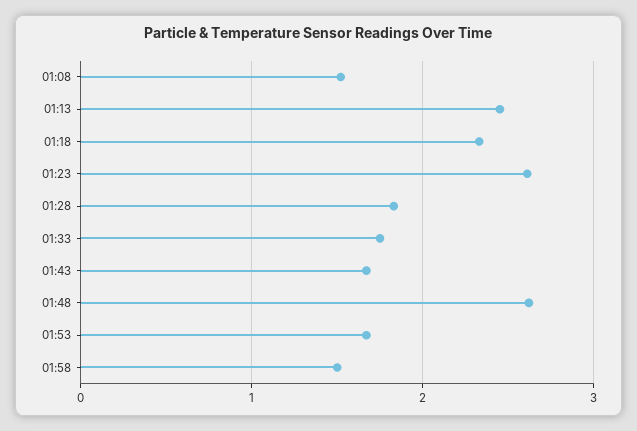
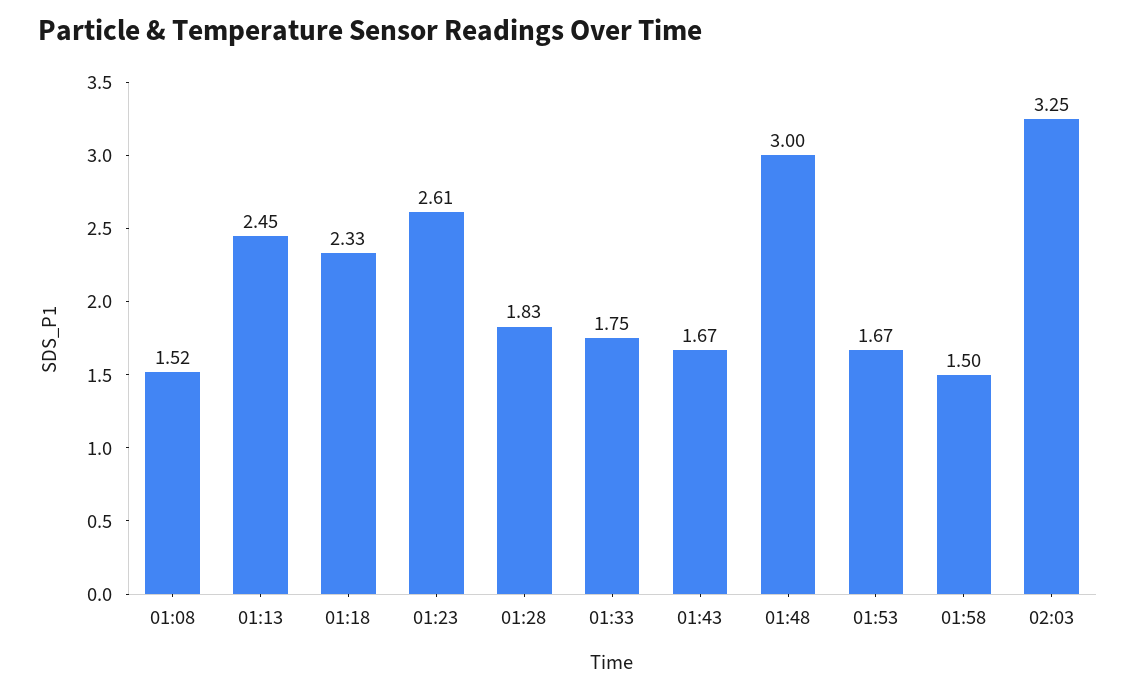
01:48: 2.6 -> 3
02:03: none -> 3.25

